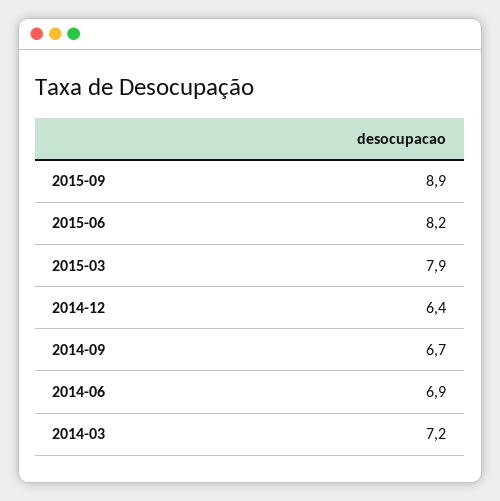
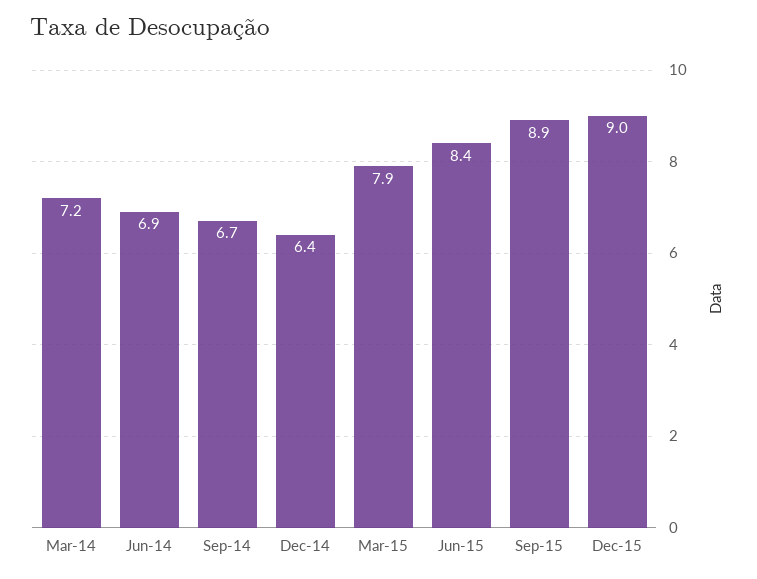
2015-06: 8.2 -> 8.4
Dec-15: none -> 9

